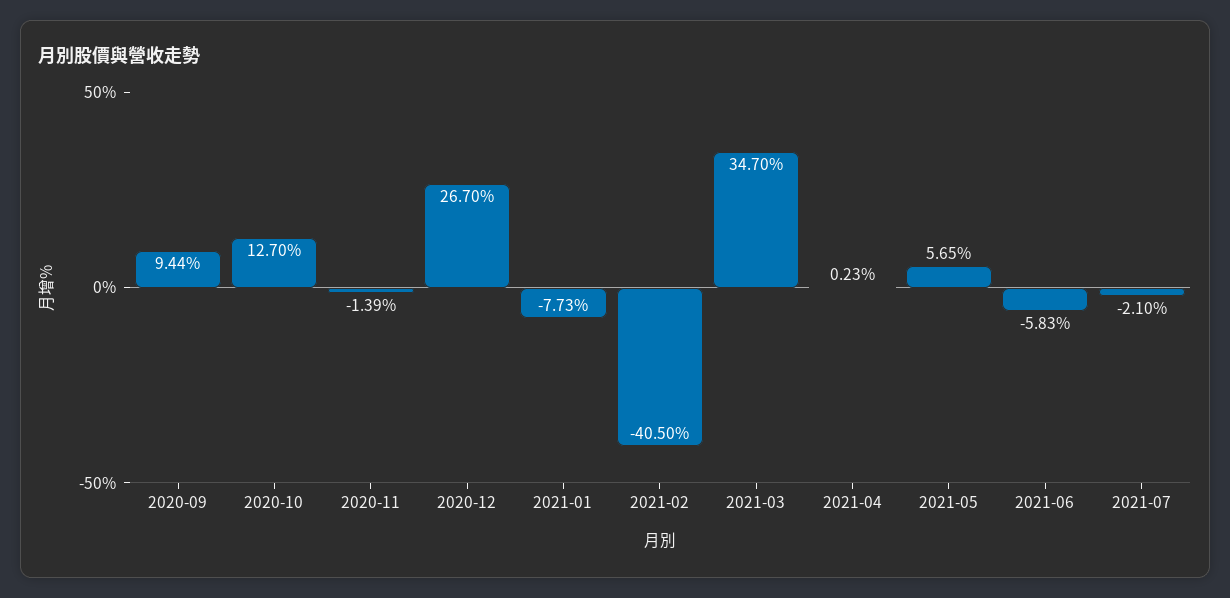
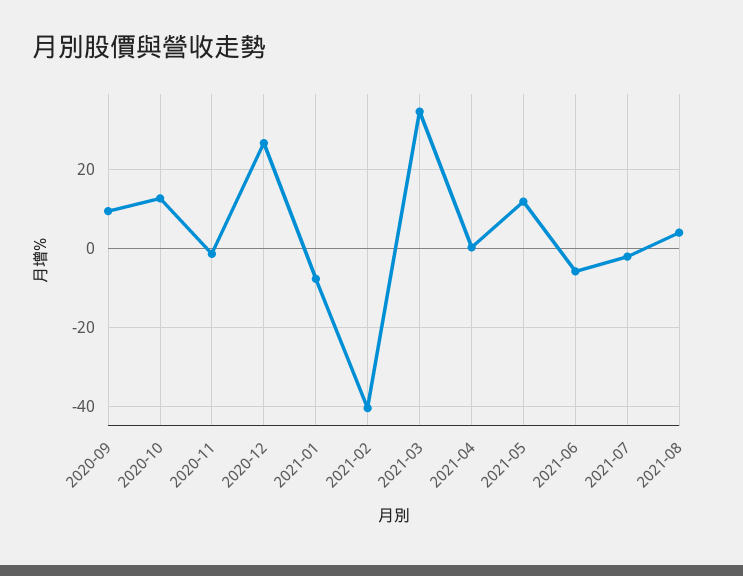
2021-05: 5.65 -> 12
2021-08: none -> 4

